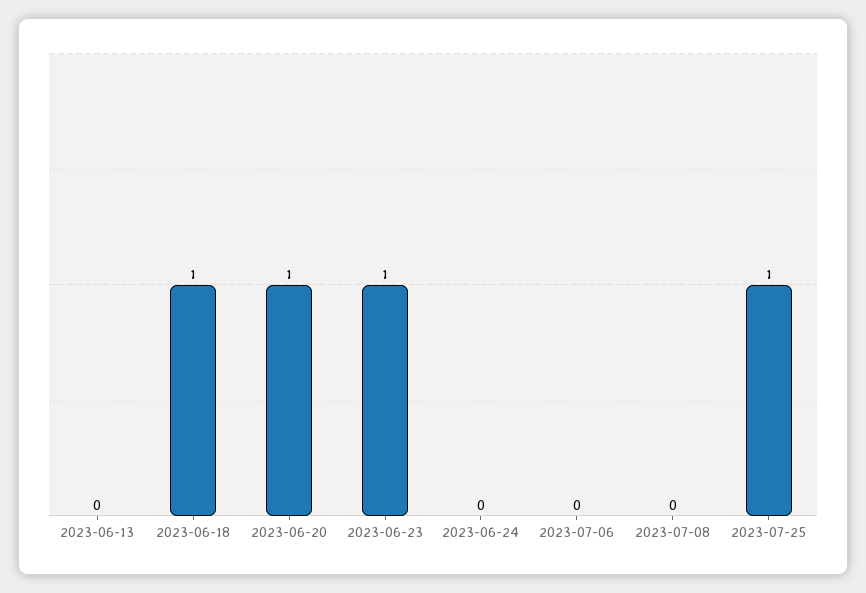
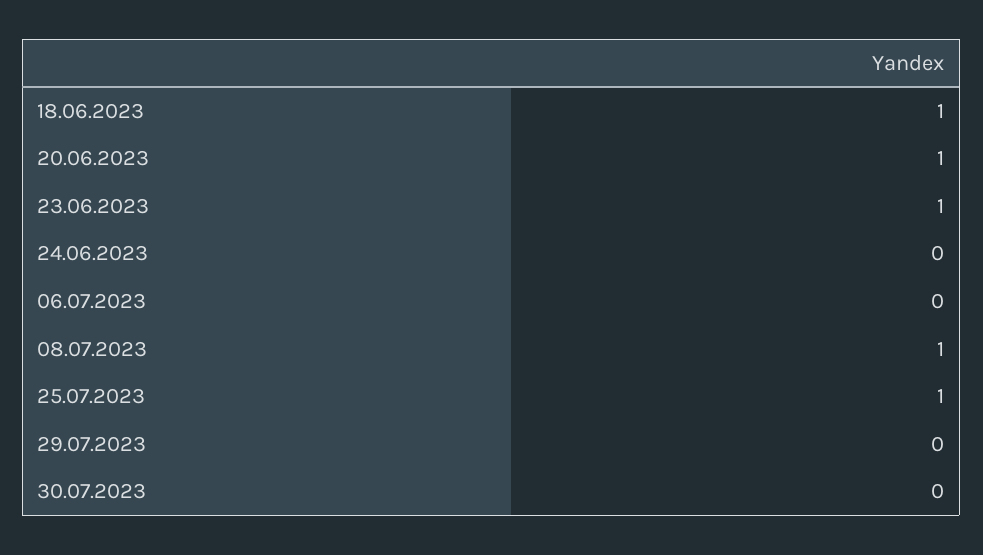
2023-06-13: 0 -> none
2023-07-08: 0 -> 1
29.07.2023: none -> 0
30.07.2023: none -> 0

